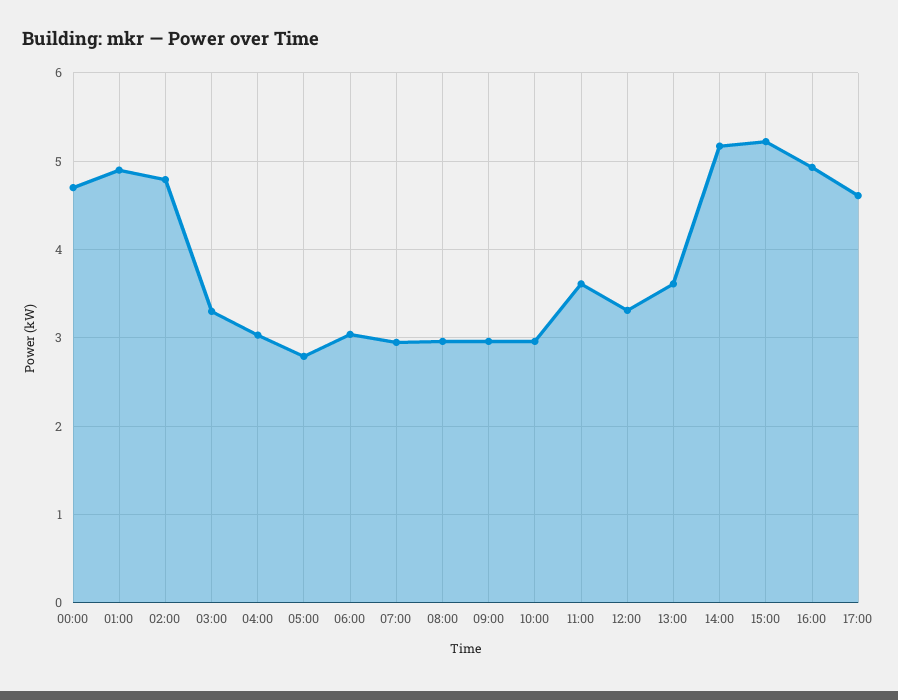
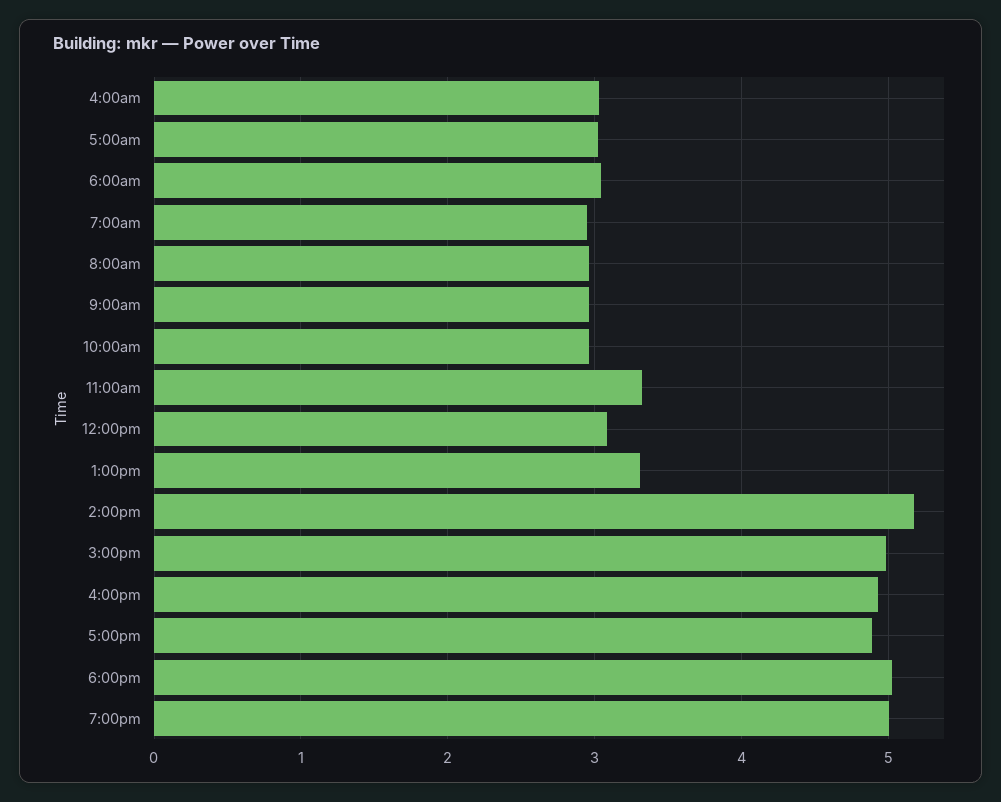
00:00: 4.7 -> none
01:00: 4.9 -> none
02:00: 4.8 -> none
03:00: 3.3 -> none
05:00: 2.8 -> 3
11:00: 3.6 -> 3.3
12:00: 3.3 -> 3.1
13:00: 3.6 -> 3.3
15:00: 5.2 -> 5
17:00: 4.6 -> 4.9
6:00pm: none -> 5
7:00pm: none -> 5

